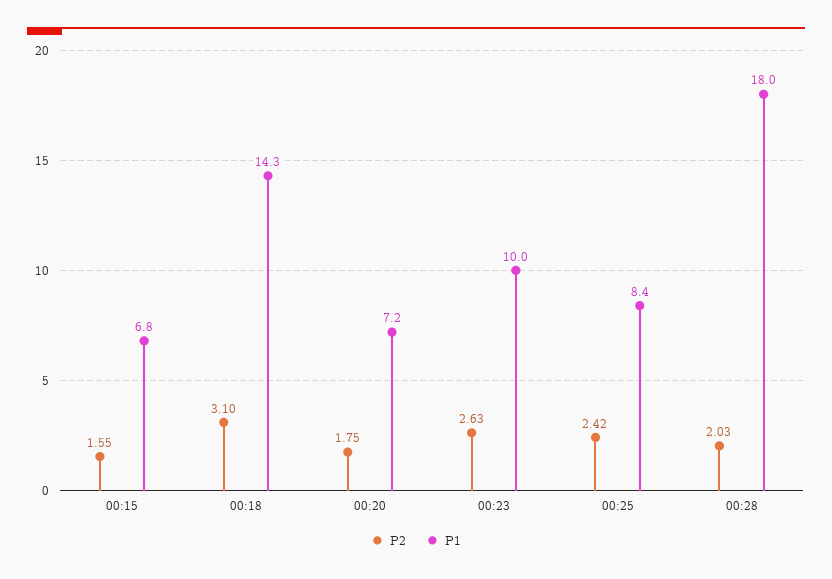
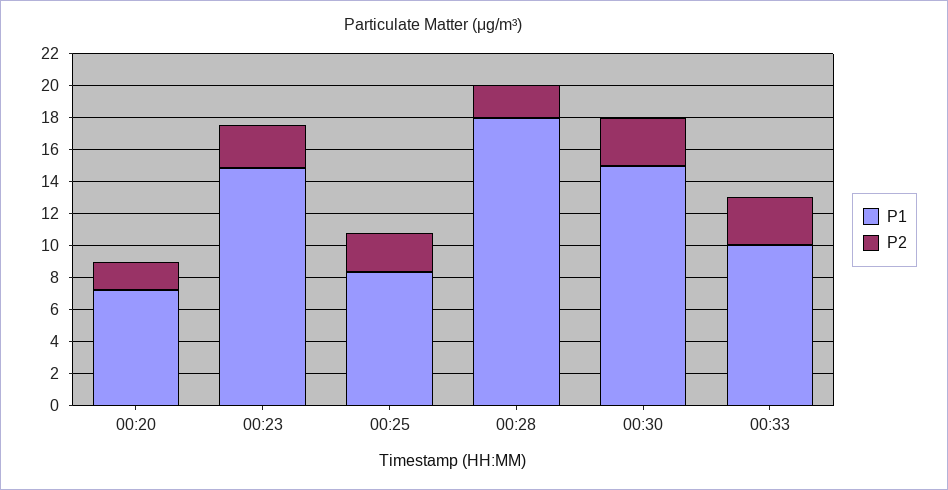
P2, 00:15: 1.55 -> none
P1, 00:15: 6.8 -> none
P2, 00:18: 3.1 -> none
P1, 00:18: 14.3 -> none
P1, 00:23: 10 -> 15
P1, 00:30: none -> 15
P2, 00:30: none -> 3
P1, 00:33: none -> 10
P2, 00:33: none -> 3

